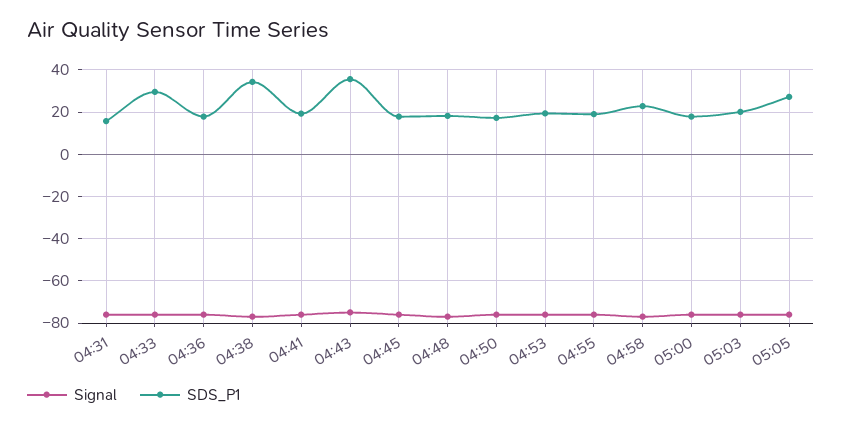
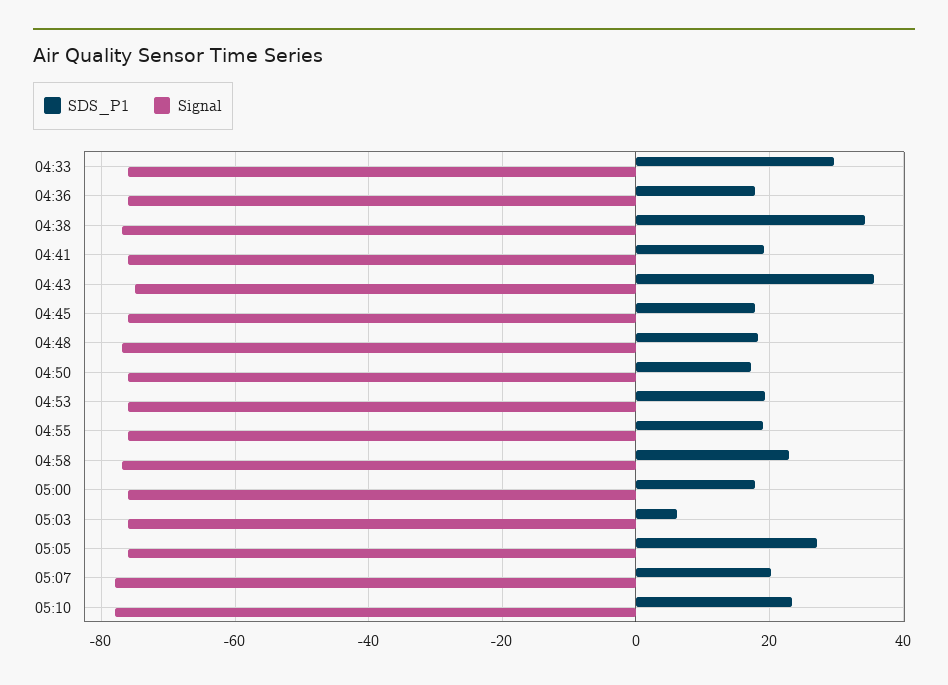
Signal, 04:31: -75 -> none
SDS_P1, 04:31: 15 -> none
SDS_P1, 05:03: 20 -> 6
SDS_P1, 05:07: none -> 20
Signal, 05:07: none -> -78
SDS_P1, 05:10: none -> 24
Signal, 05:10: none -> -78

